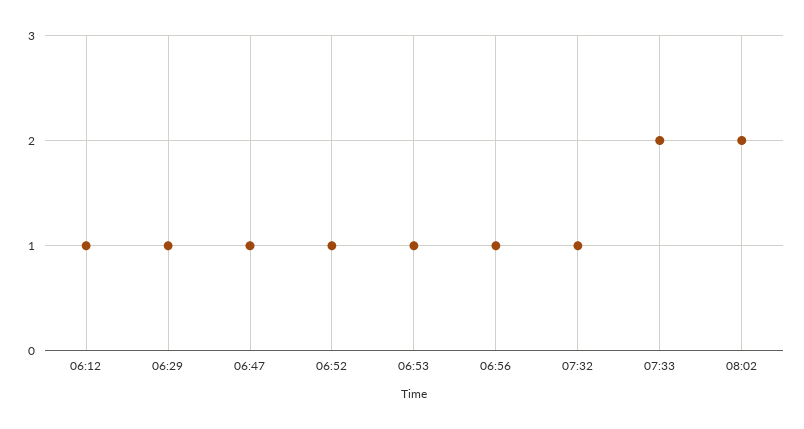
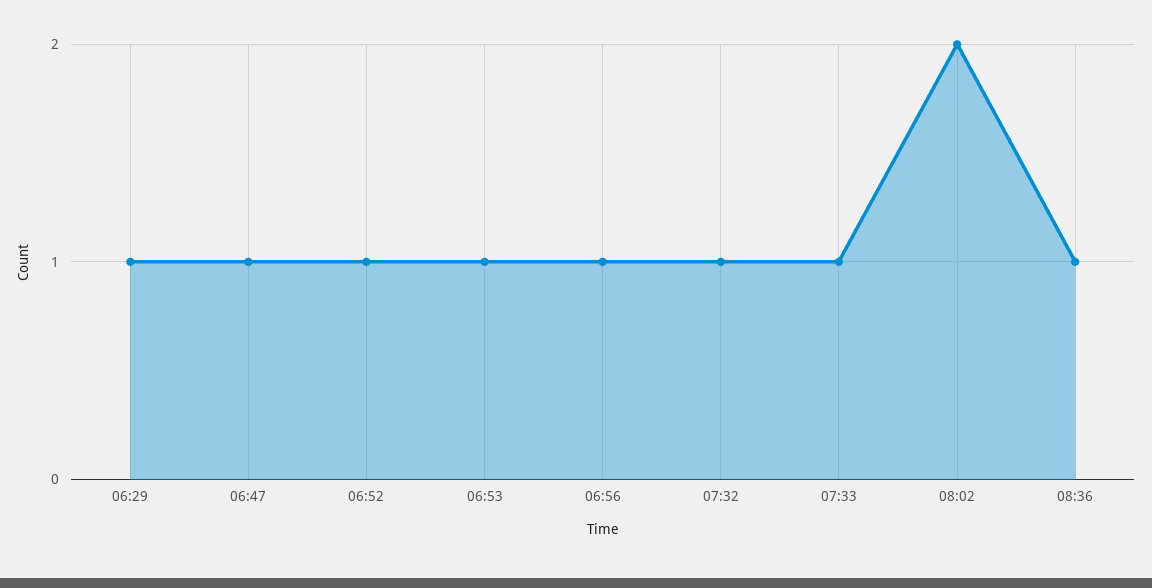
06:12: 1 -> none
07:33: 2 -> 1
08:36: none -> 1

